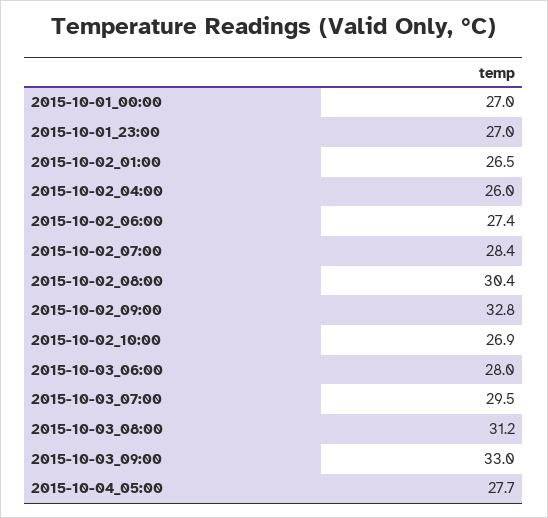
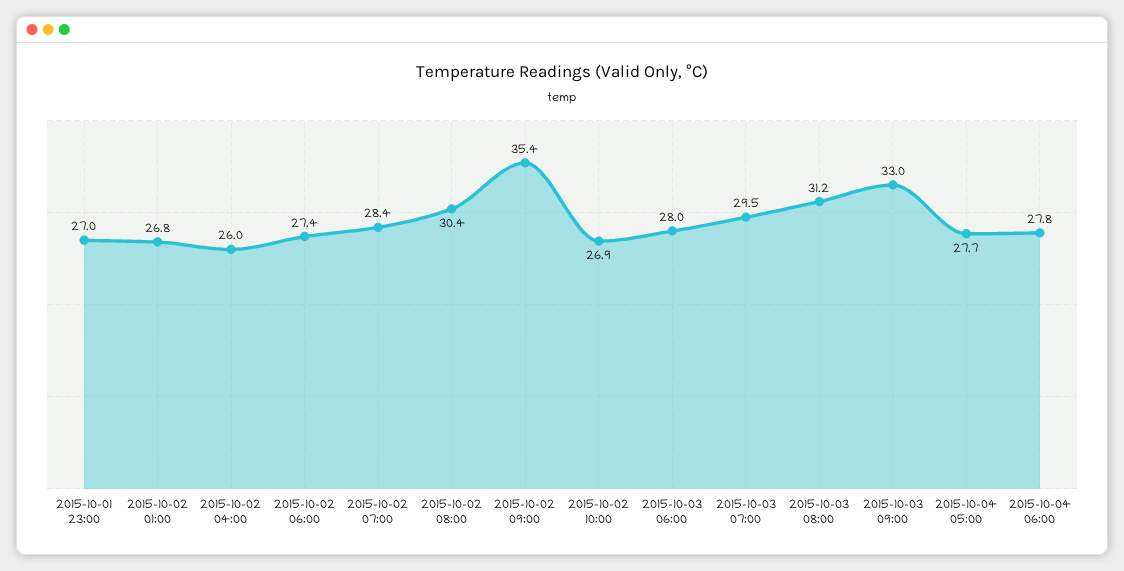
2015-10-01_00:00: 27 -> none
2015-10-02_01:00: 26.5 -> 26.8
2015-10-02_09:00: 32.8 -> 35.4
2015-10-04 06:00: none -> 27.8

